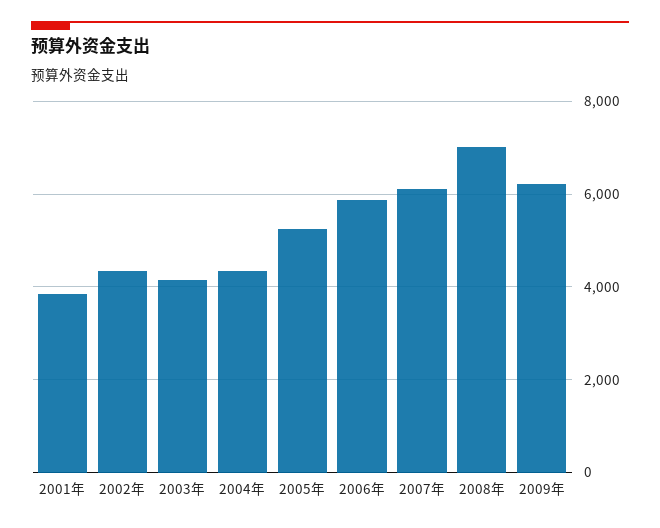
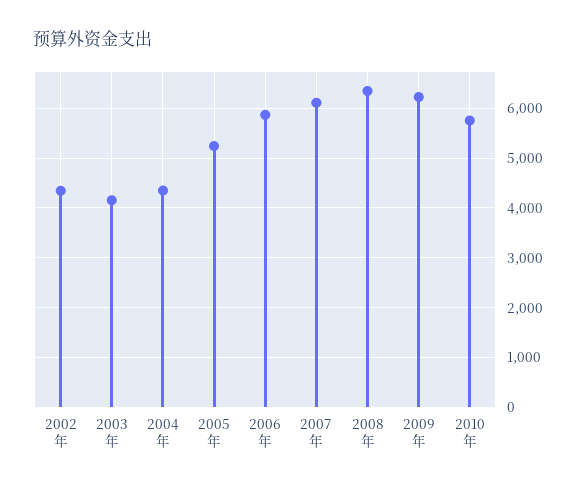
2001年: 3800 -> none
2008年: 7000 -> 6400
2010年: none -> 5800

